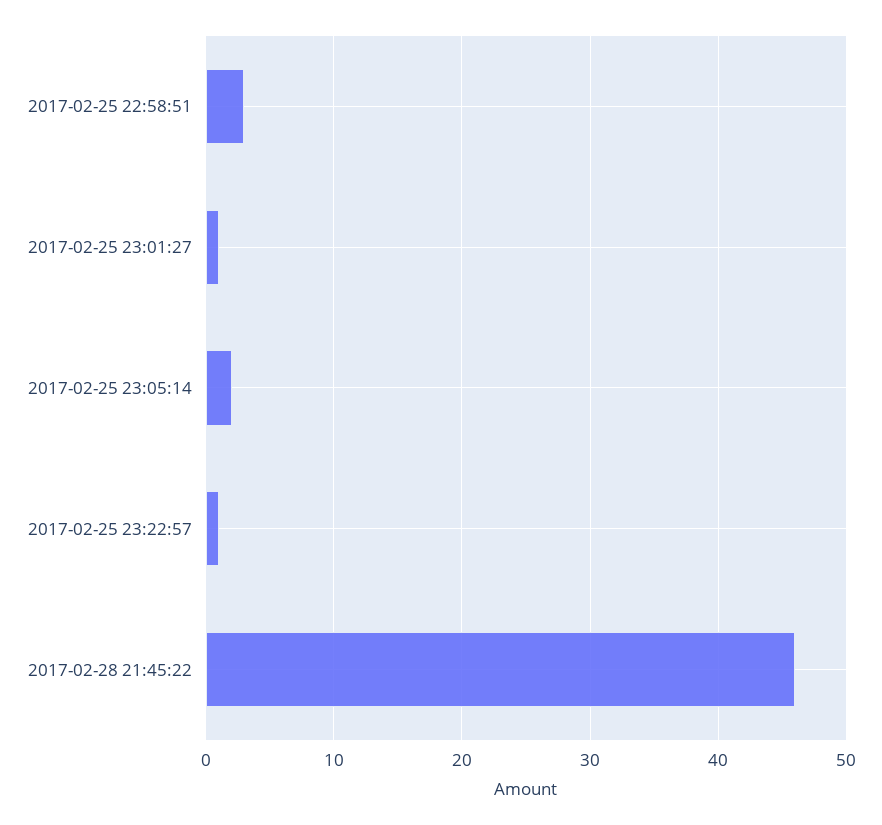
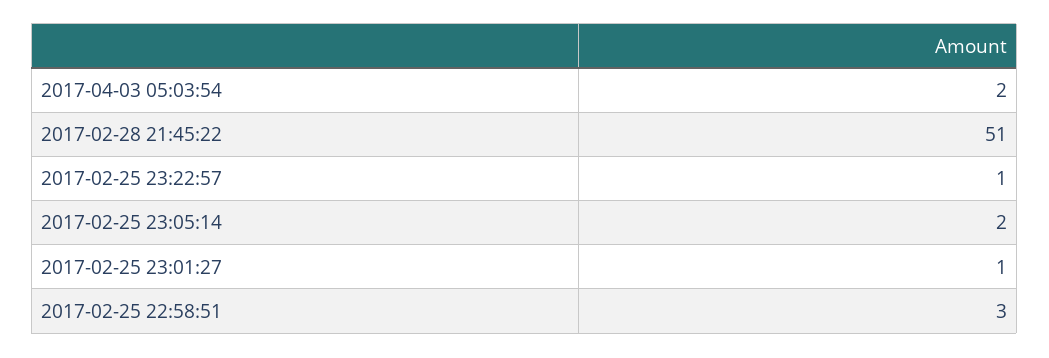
2017-02-28 21:45:22: 46 -> 51
2017-04-03 05:03:54: none -> 2

